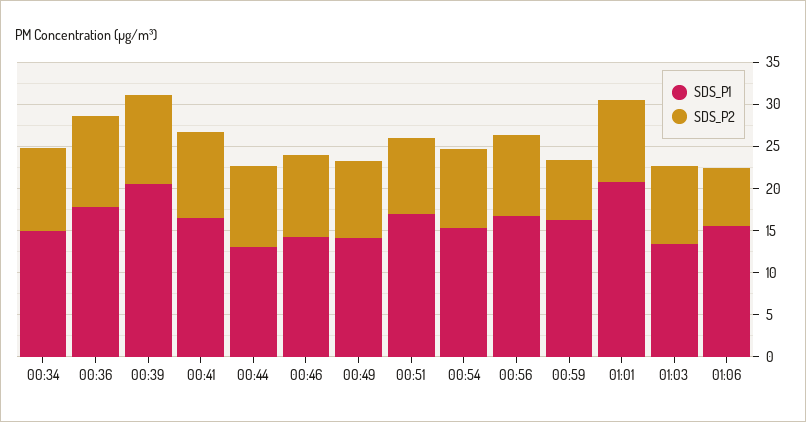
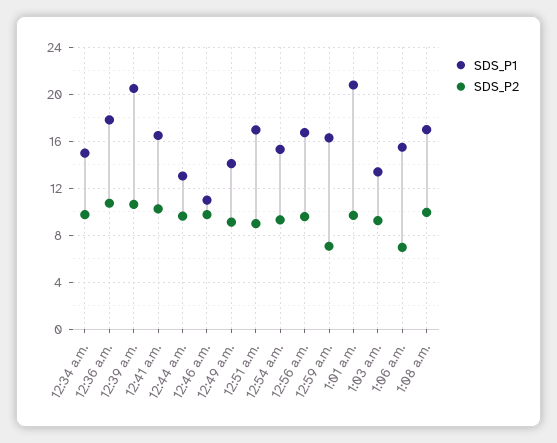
SDS_P1, 00:46: 14 -> 11
SDS_P1, 1:08 a.m.: none -> 17
SDS_P2, 1:08 a.m.: none -> 10

